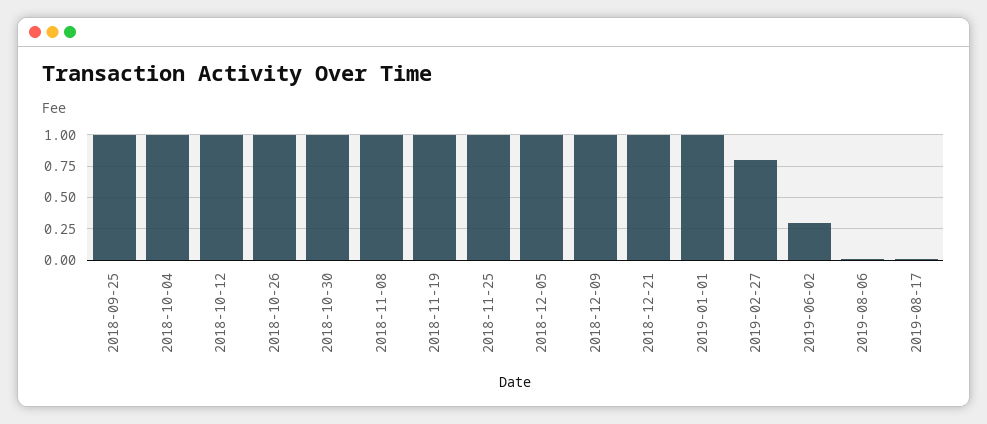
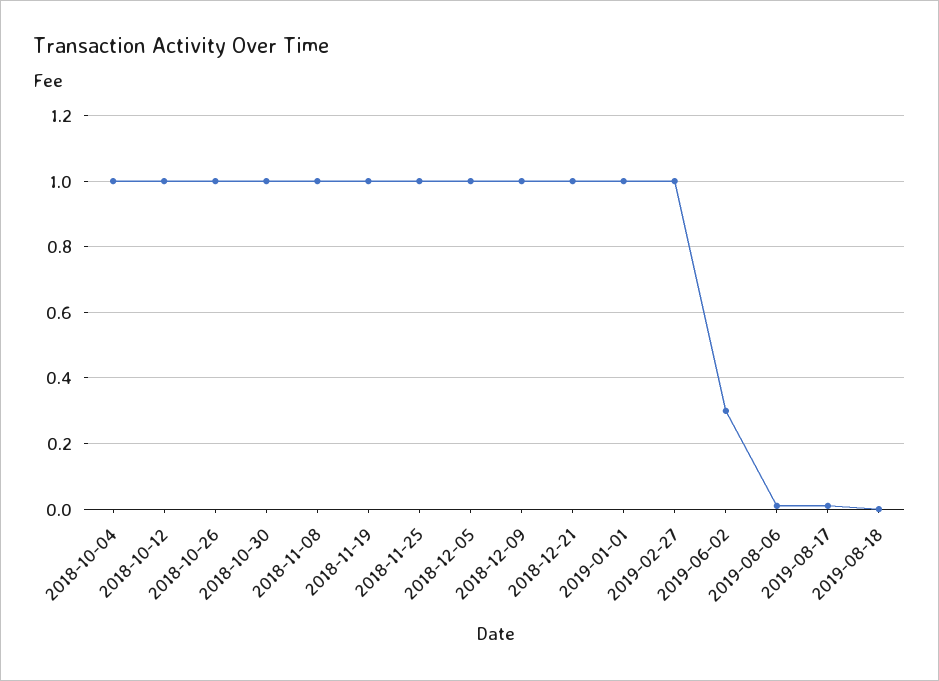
2018-09-25: 1 -> none
2019-02-27: 0.8 -> 1
2019-08-18: none -> 0

